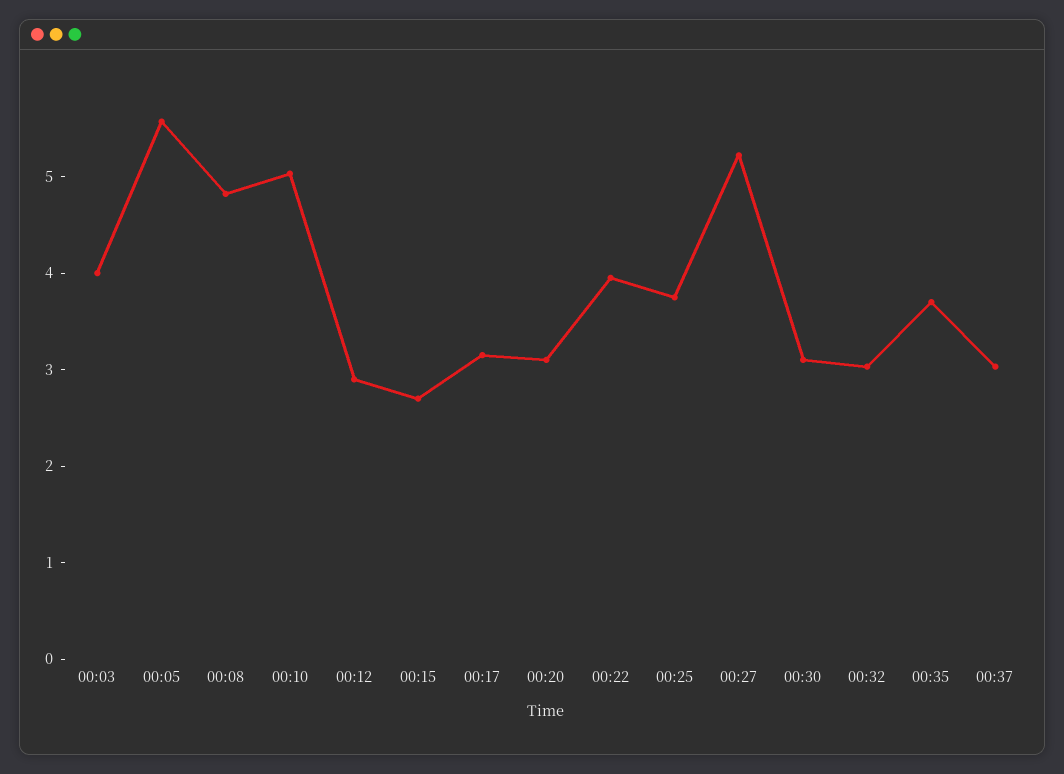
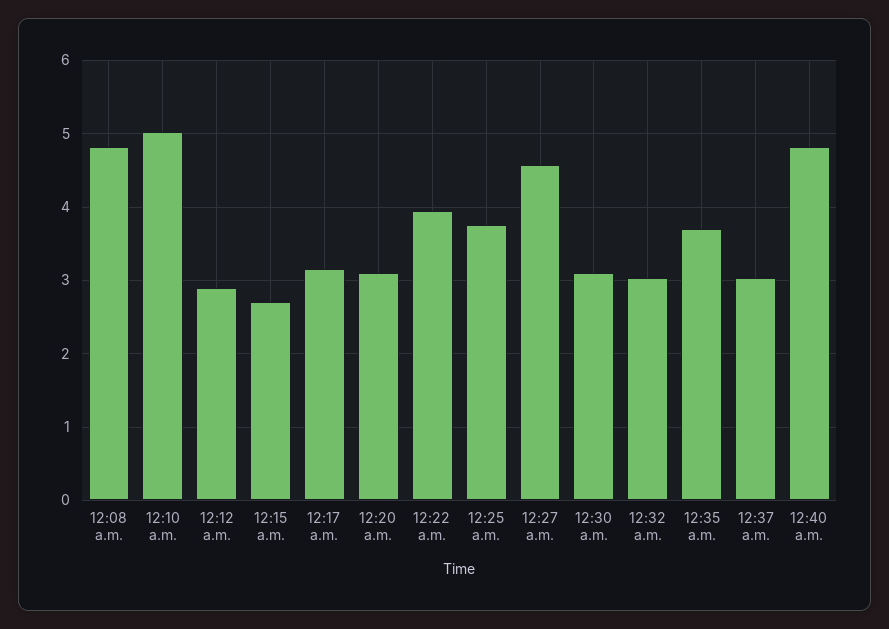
00:03: 4 -> none
00:05: 5.6 -> none
00:27: 5.2 -> 4.6
12:40 a.m.: none -> 4.8

